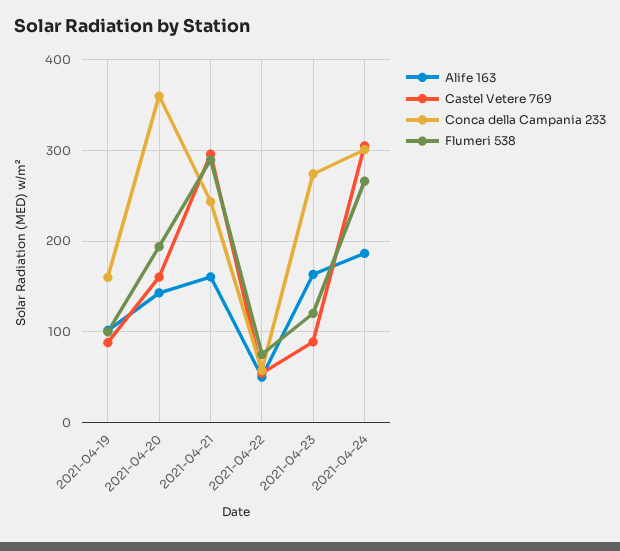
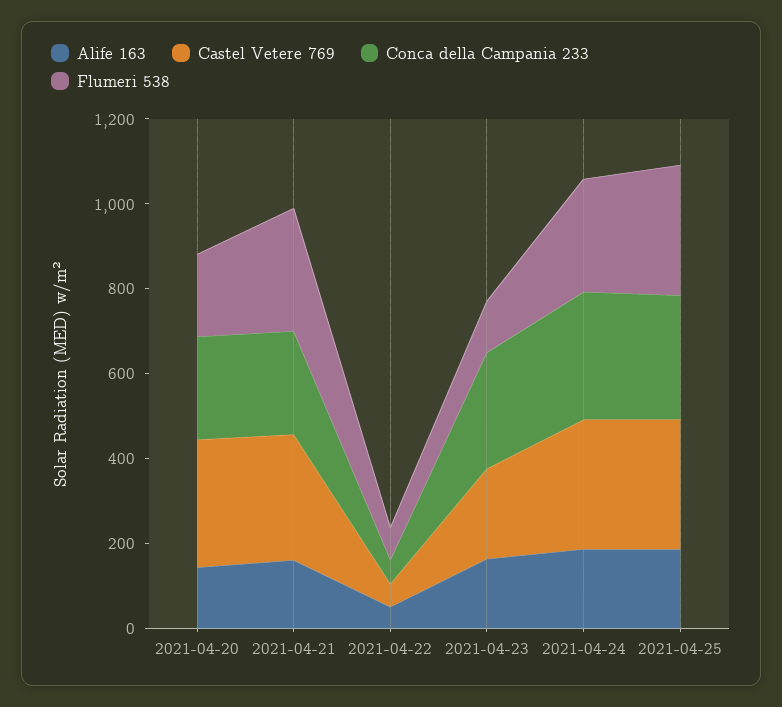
Alife 163, 2021-04-19: 100 -> none
Castel Vetere 769, 2021-04-19: 90 -> none
Conca della Campania 233, 2021-04-19: 160 -> none
Flumeri 538, 2021-04-19: 100 -> none
Castel Vetere 769, 2021-04-20: 160 -> 300
Conca della Campania 233, 2021-04-20: 360 -> 250
Castel Vetere 769, 2021-04-23: 90 -> 200
Alife 163, 2021-04-25: none -> 200
Castel Vetere 769, 2021-04-25: none -> 300
Conca della Campania 233, 2021-04-25: none -> 300
Flumeri 538, 2021-04-25: none -> 300

